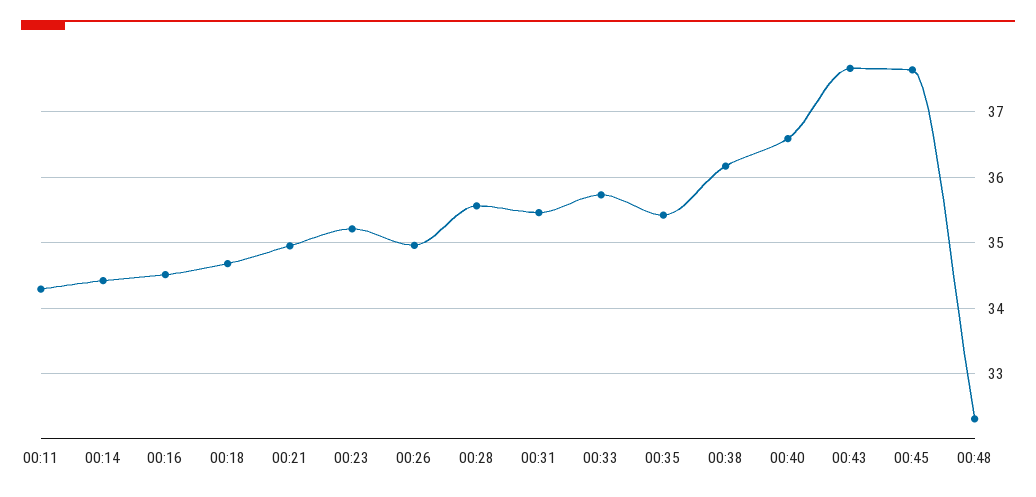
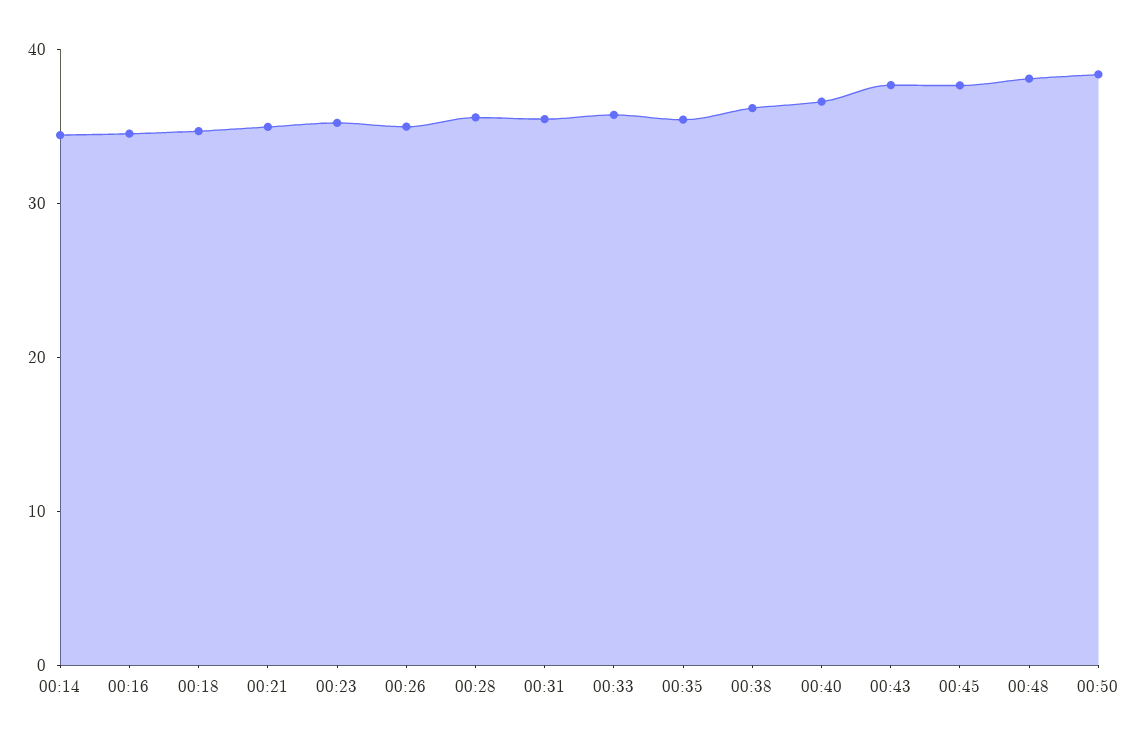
00:11: 34.3 -> none
00:48: 32.3 -> 38
00:50: none -> 38

